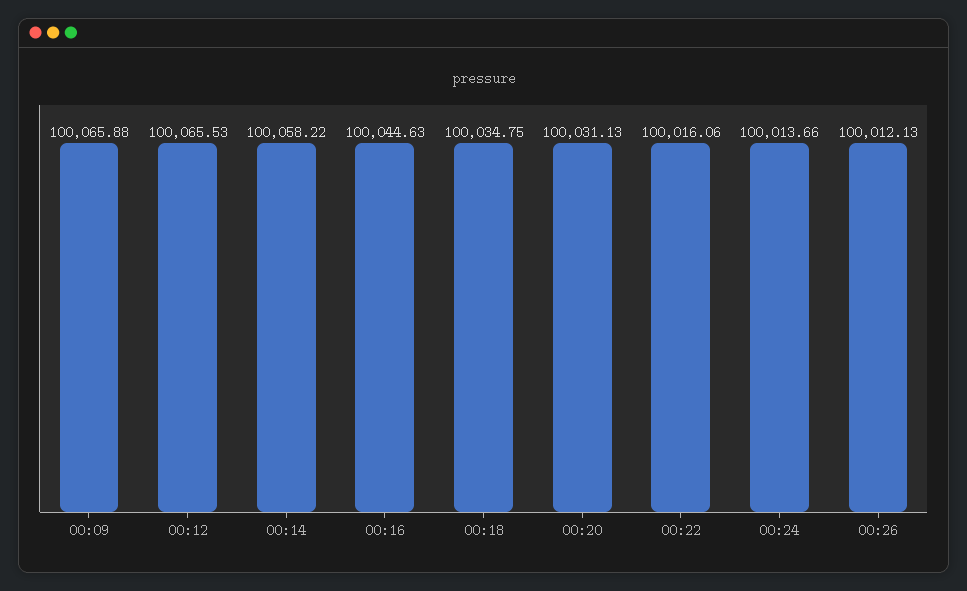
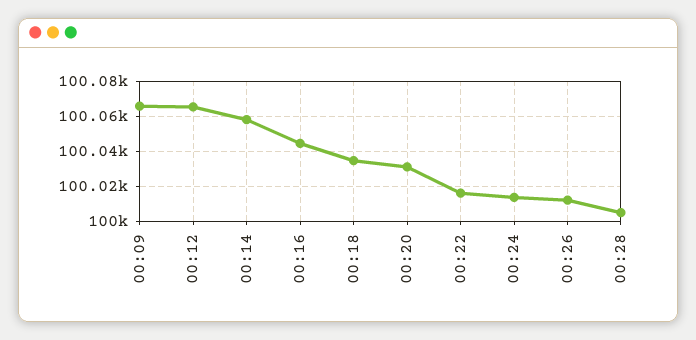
00:28: none -> 100005

